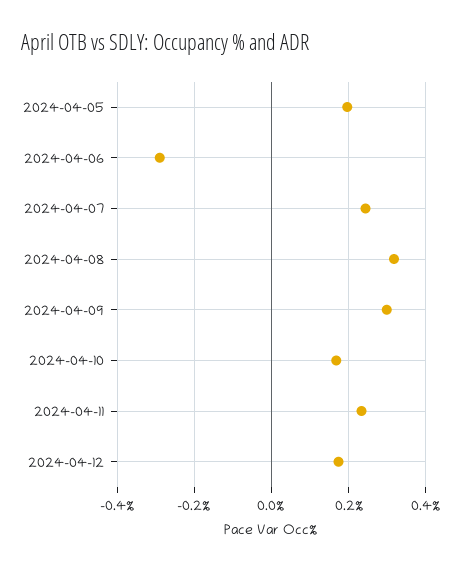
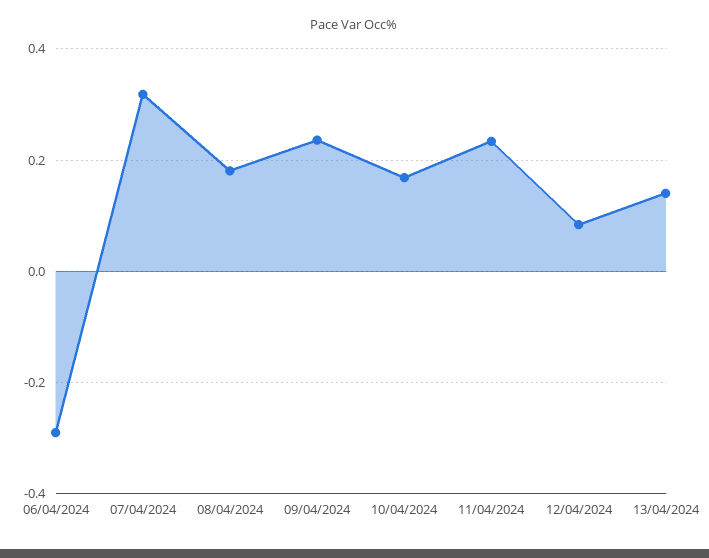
2024-04-05: 0.2 -> none
2024-04-07: 0.24 -> 0.32
2024-04-08: 0.32 -> 0.18
2024-04-09: 0.3 -> 0.24
2024-04-12: 0.18 -> 0.08
13/04/2024: none -> 0.14

